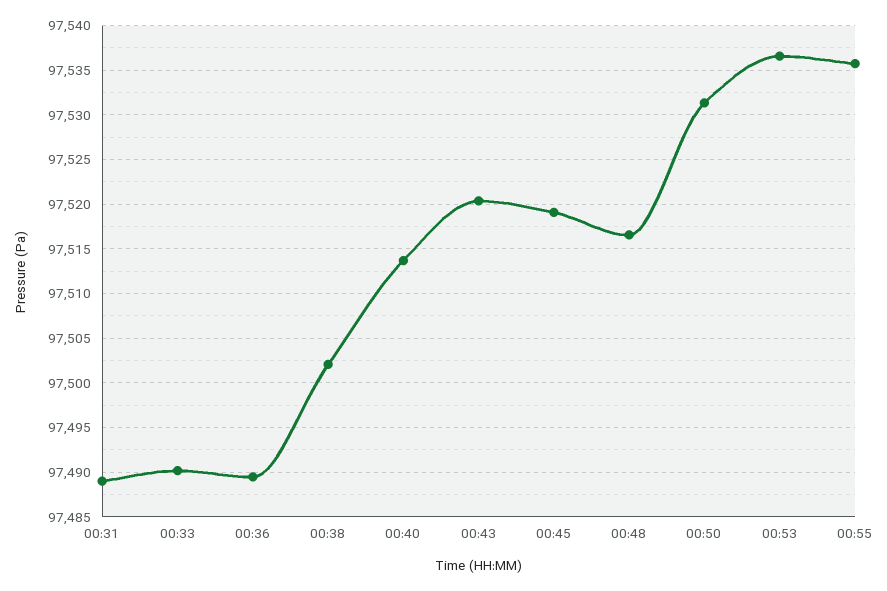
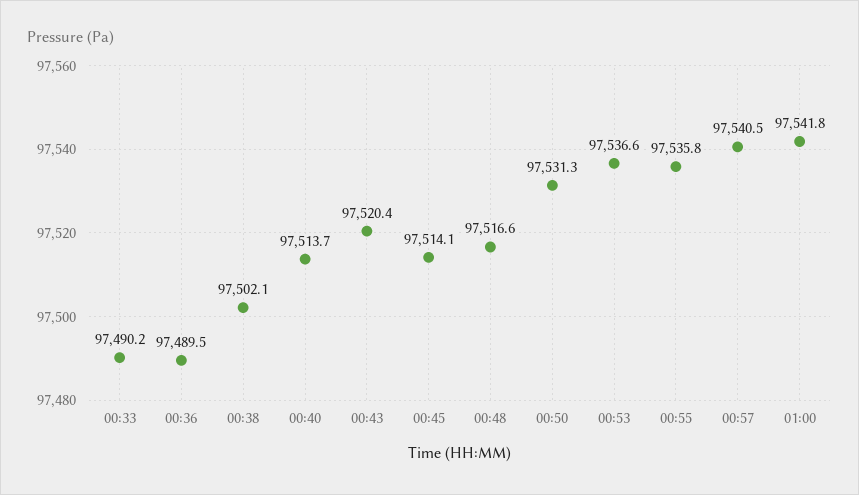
00:31: 97489 -> none
00:45: 97519 -> 97514.1
00:57: none -> 97540.5
01:00: none -> 97541.8

